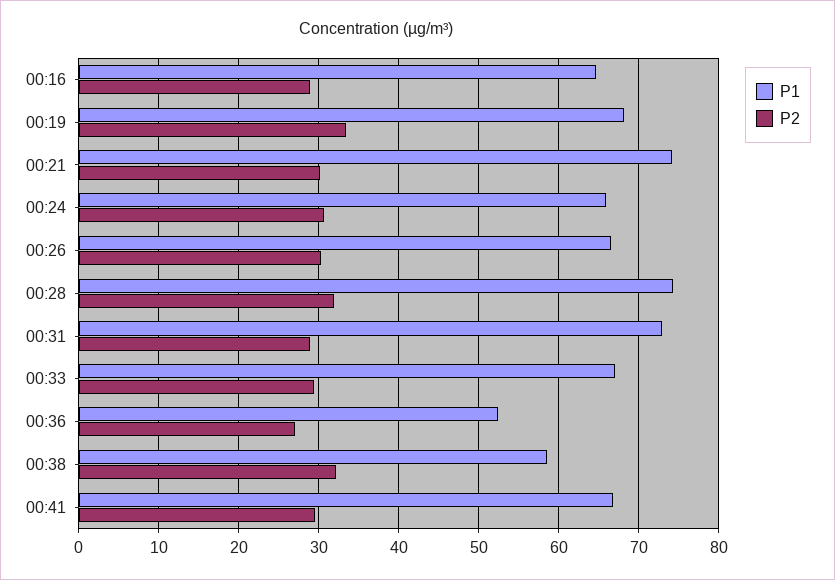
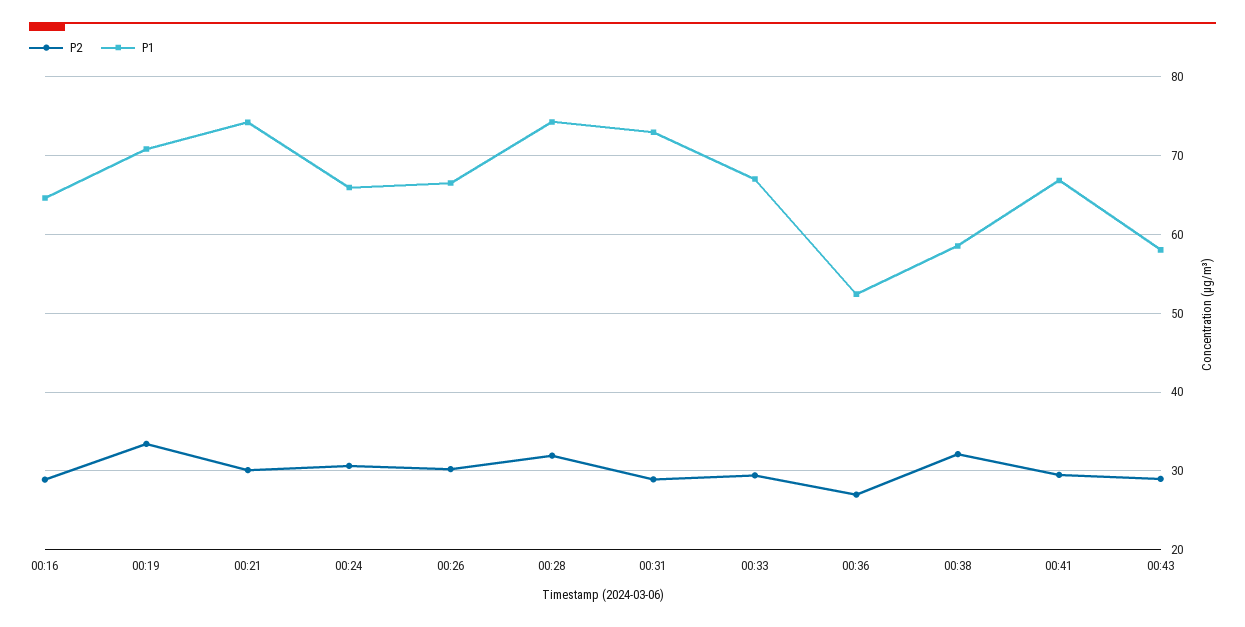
P1, 00:19: 68 -> 71
P2, 00:43: none -> 29
P1, 00:43: none -> 58

